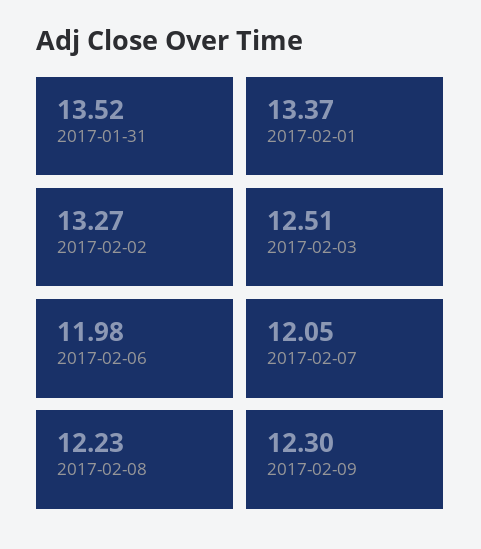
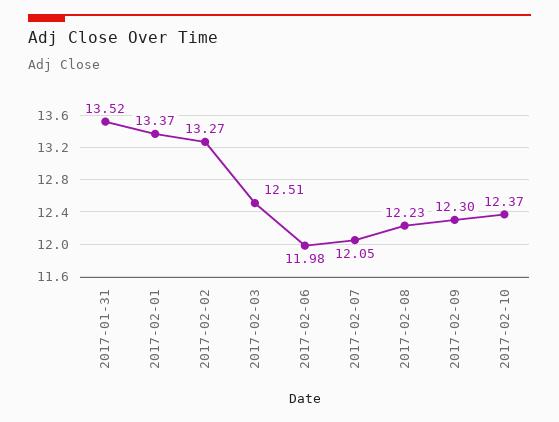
2017-02-10: none -> 12.37

